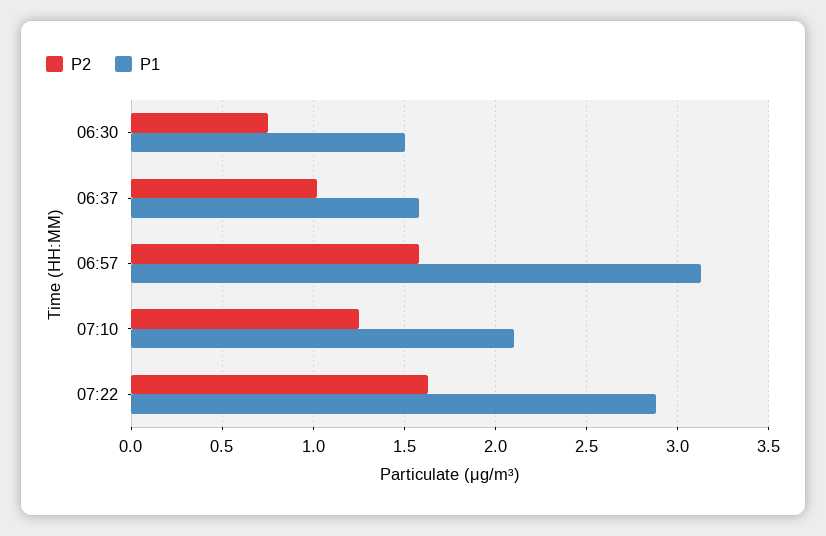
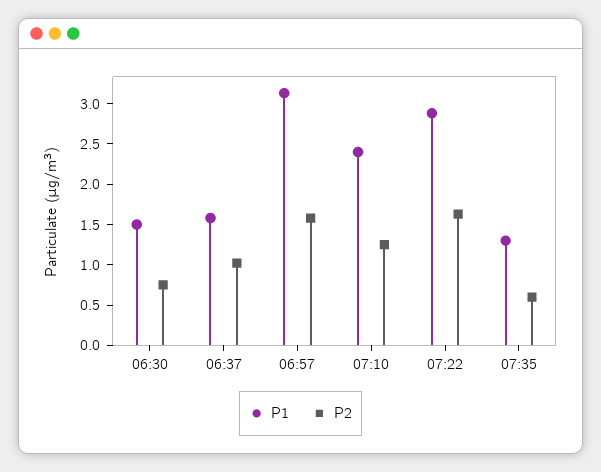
P1, 07:10: 2.1 -> 2.4
P1, 07:35: none -> 1.3
P2, 07:35: none -> 0.6

